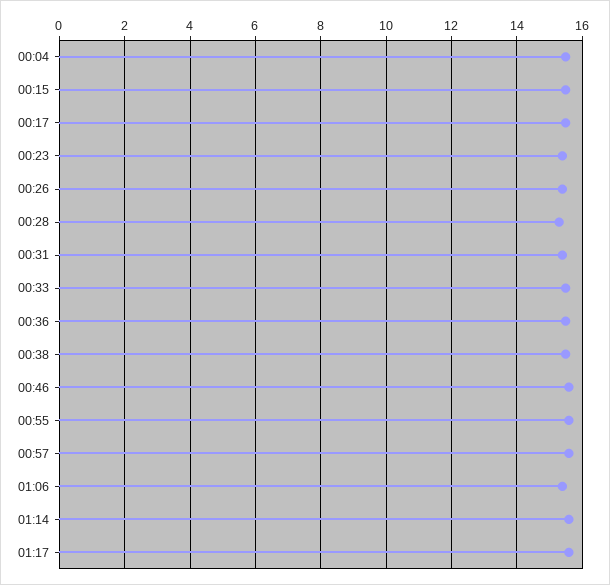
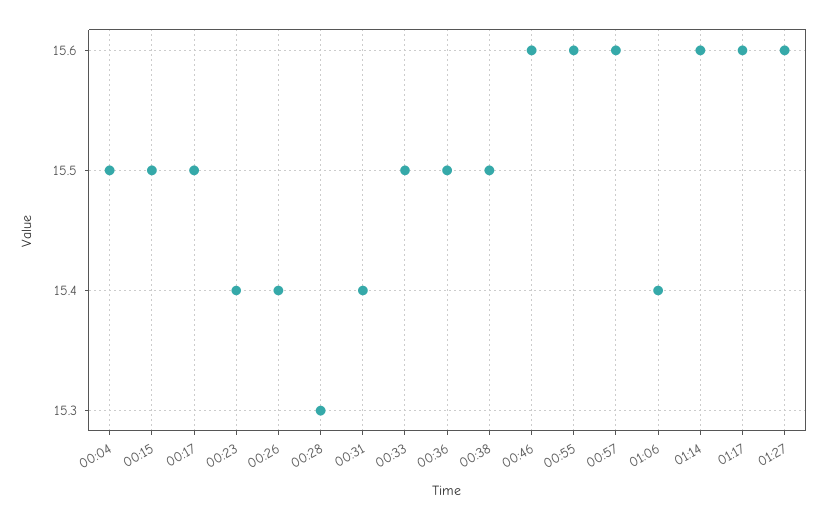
01:27: none -> 15.6

